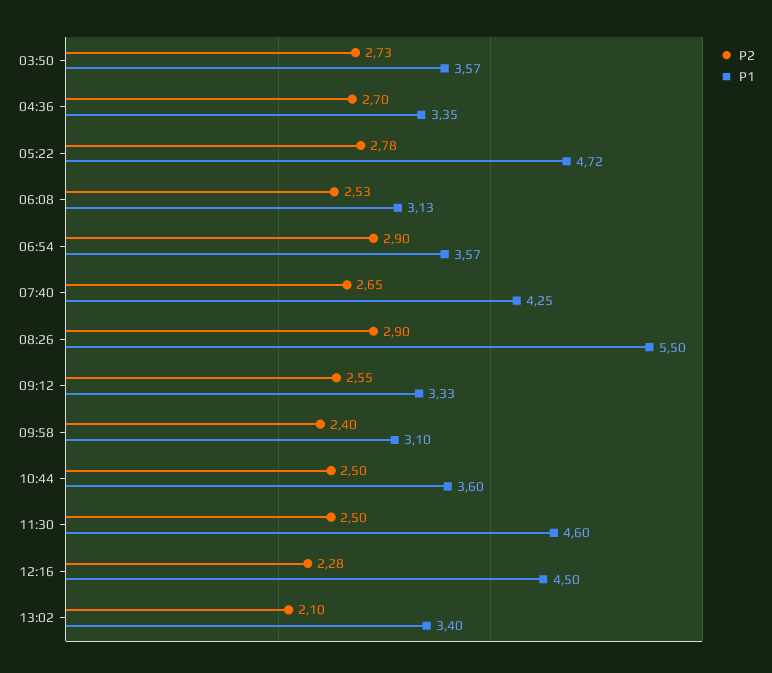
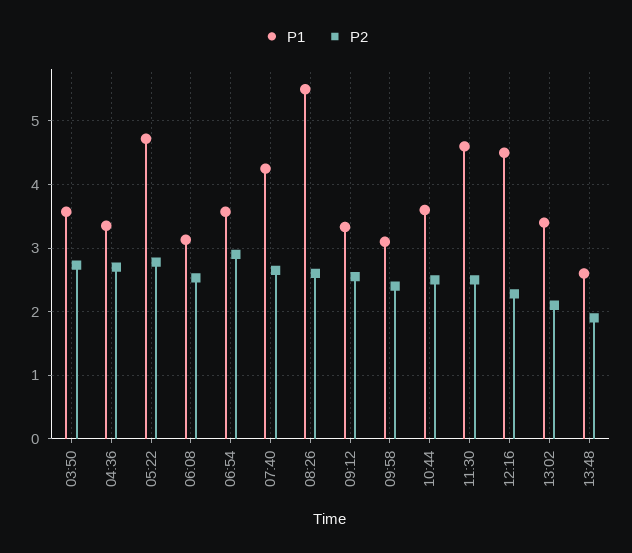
P2, 08:26: 2.9 -> 2.6
P1, 13:48: none -> 2.6
P2, 13:48: none -> 1.9

